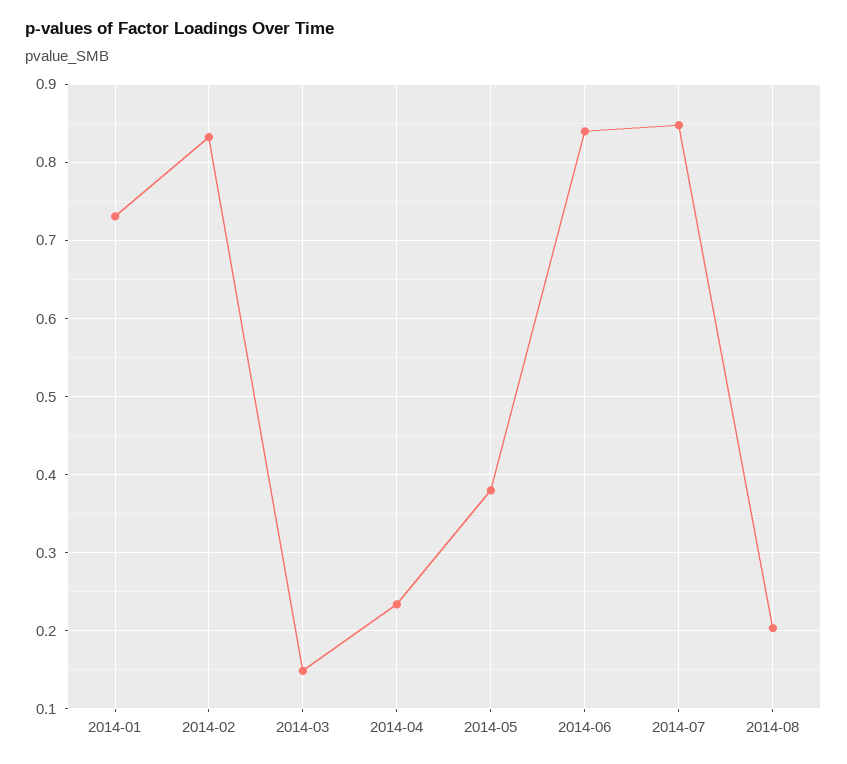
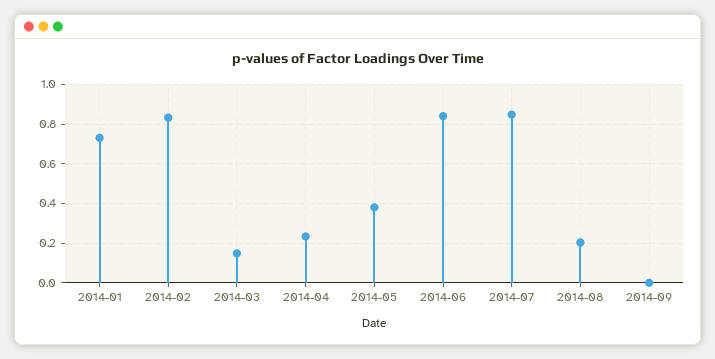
2014-09: none -> 0

